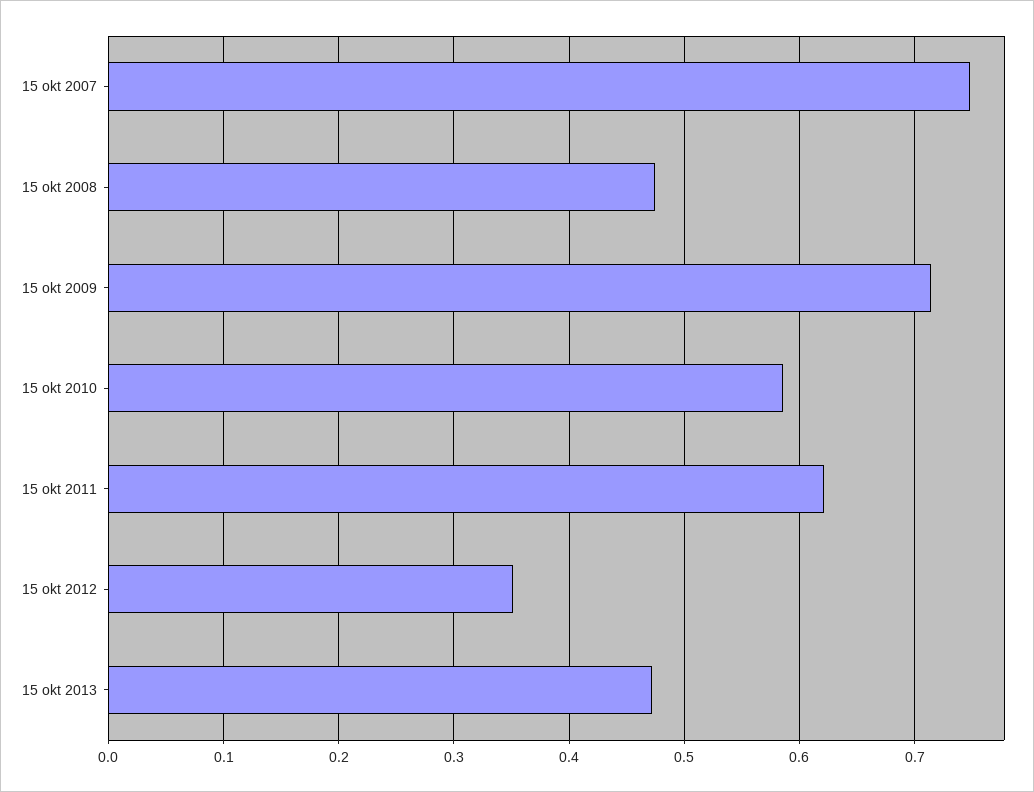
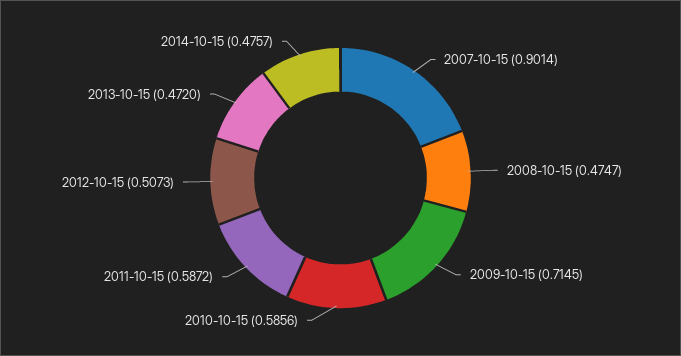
15 okt 2007: 0.75 -> 0.9014
15 okt 2011: 0.62 -> 0.5872
15 okt 2012: 0.35 -> 0.5073
2014-10-15: none -> 0.4757

